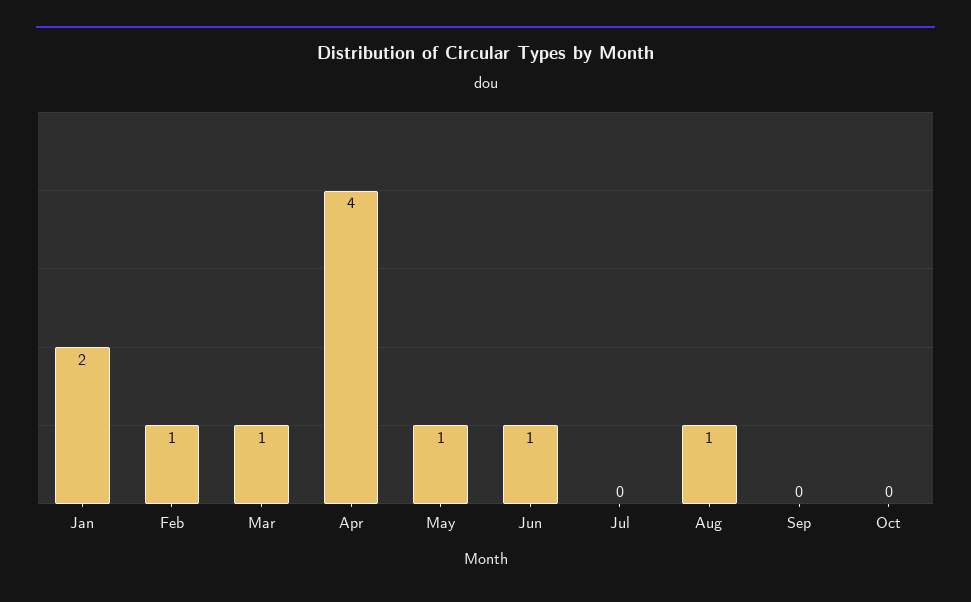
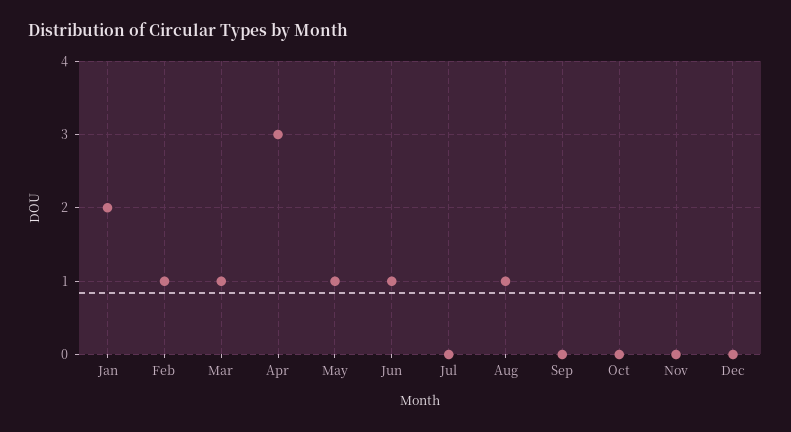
Apr: 4 -> 3
Nov: none -> 0
Dec: none -> 0

